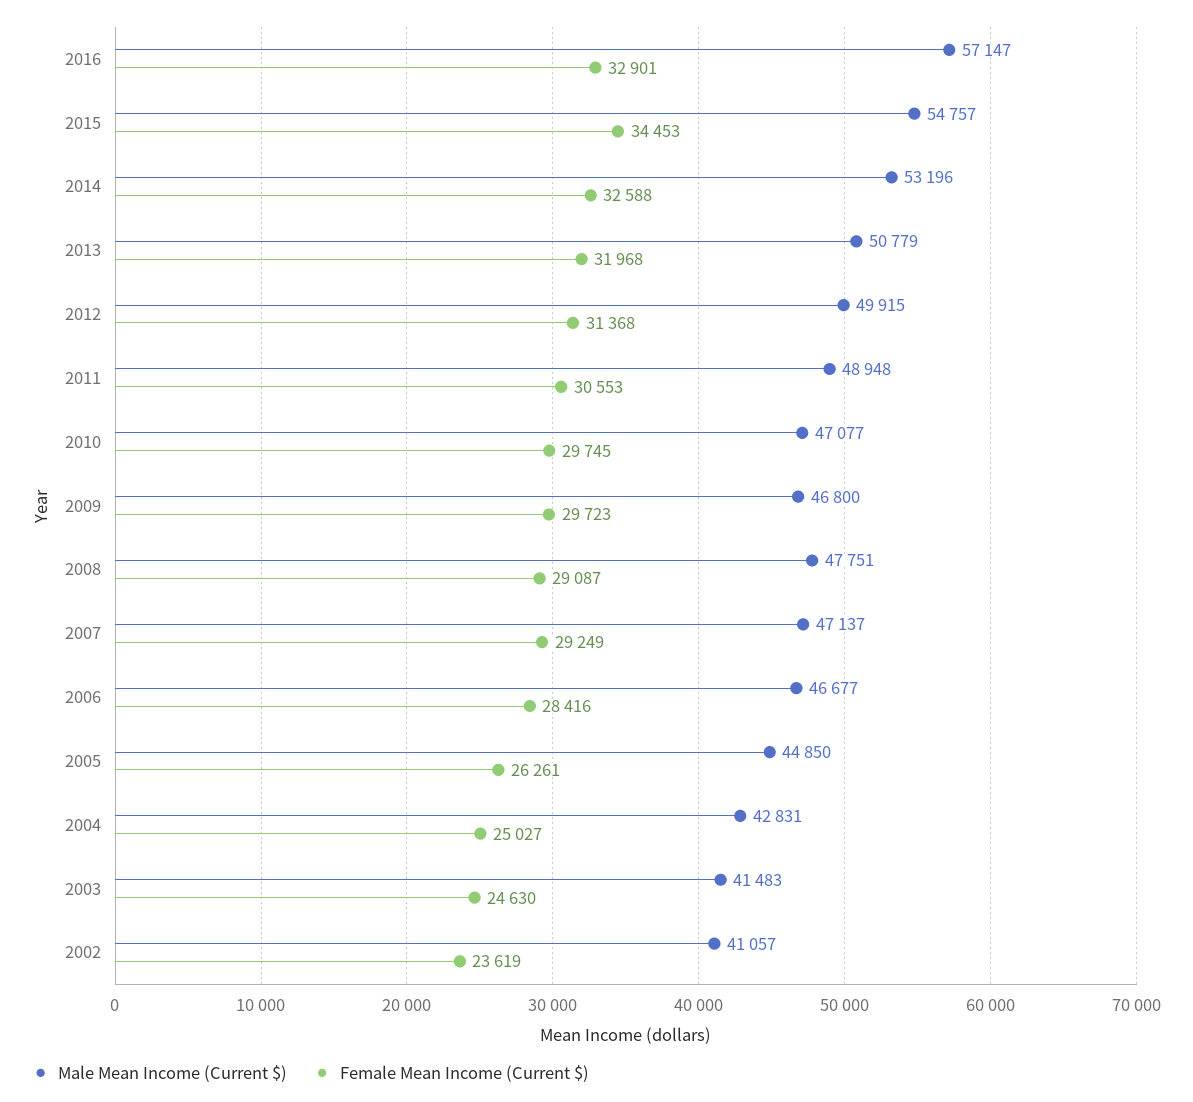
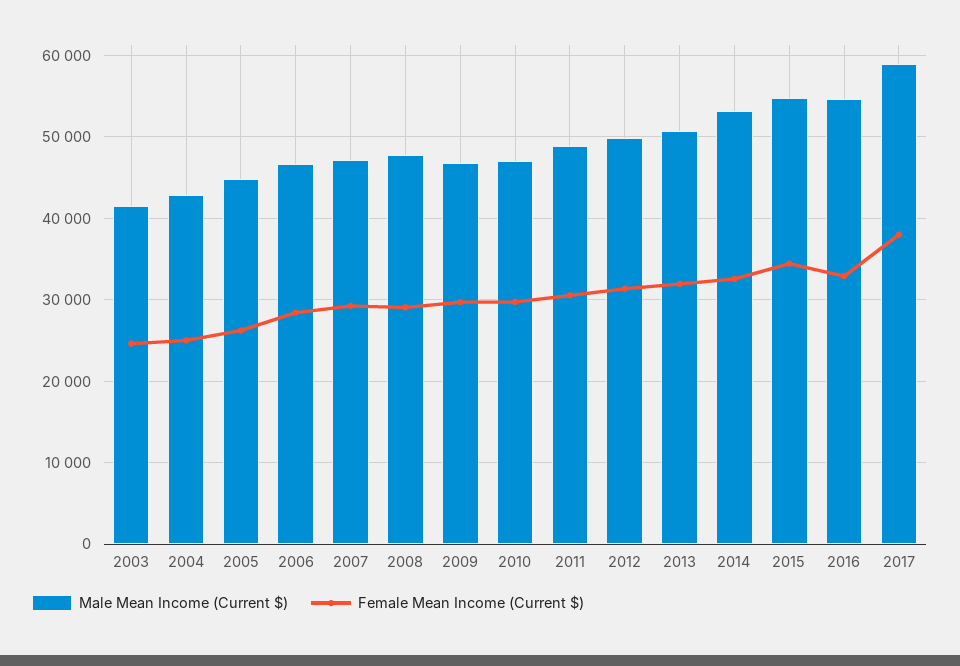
Male Mean Income (Current $), 2016: 57147 -> 55000
Male Mean Income (Current $), 2002: 41057 -> none
Female Mean Income (Current $), 2002: 23619 -> none
Male Mean Income (Current $), 2017: none -> 59000
Female Mean Income (Current $), 2017: none -> 38000

